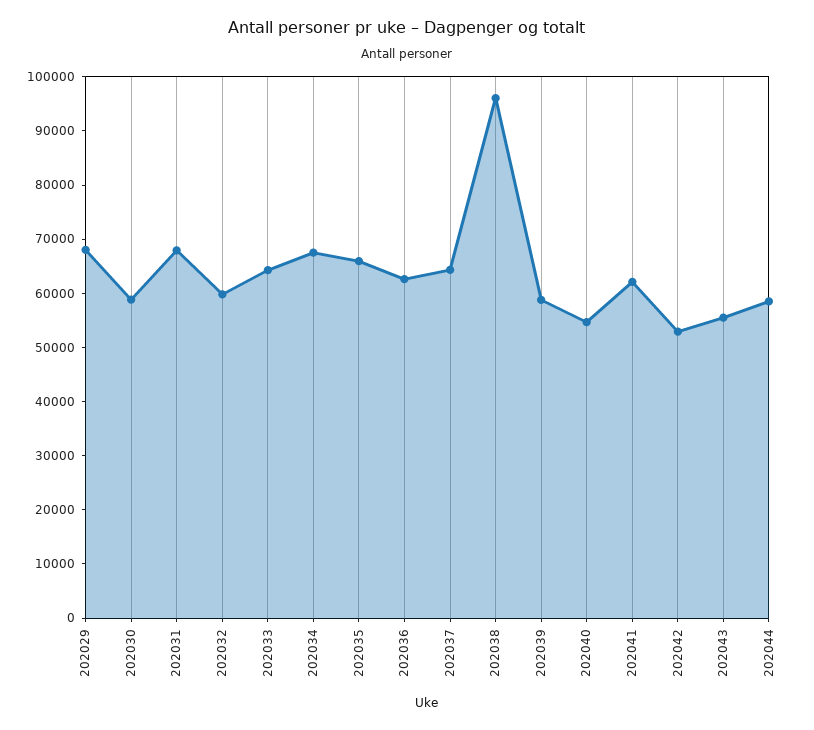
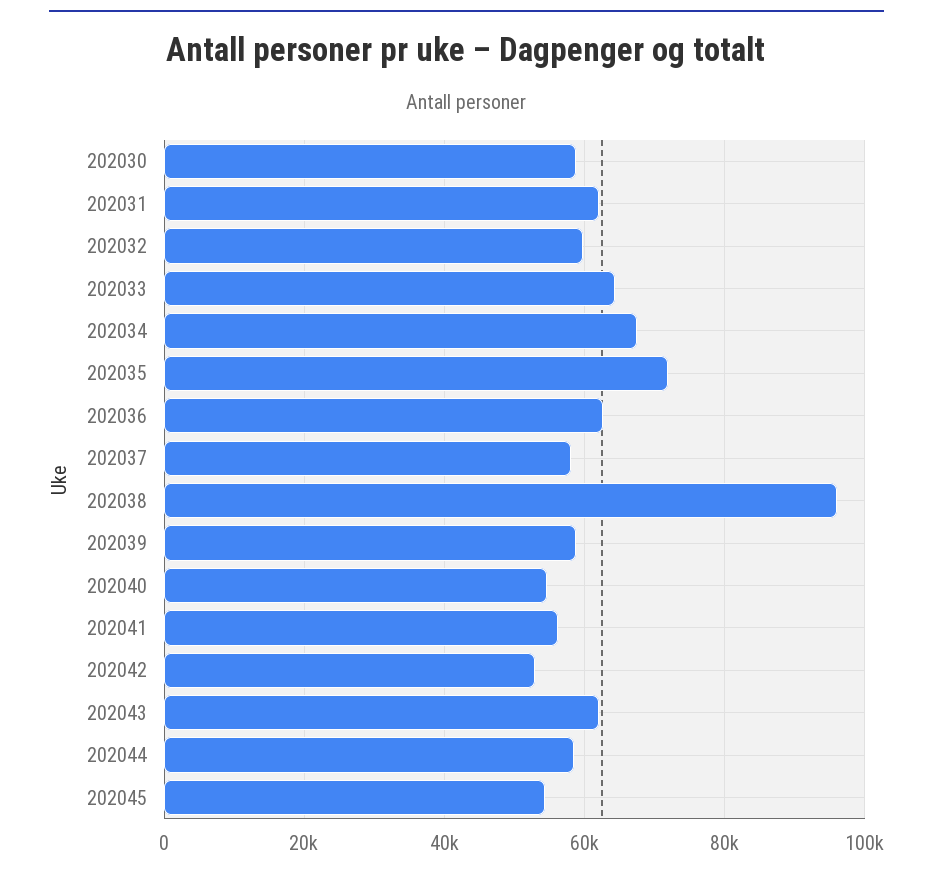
202029: 68000 -> none
202031: 68000 -> 62000
202035: 66000 -> 72000
202037: 64000 -> 58000
202041: 62000 -> 56000
202043: 56000 -> 62000
202045: none -> 54000

